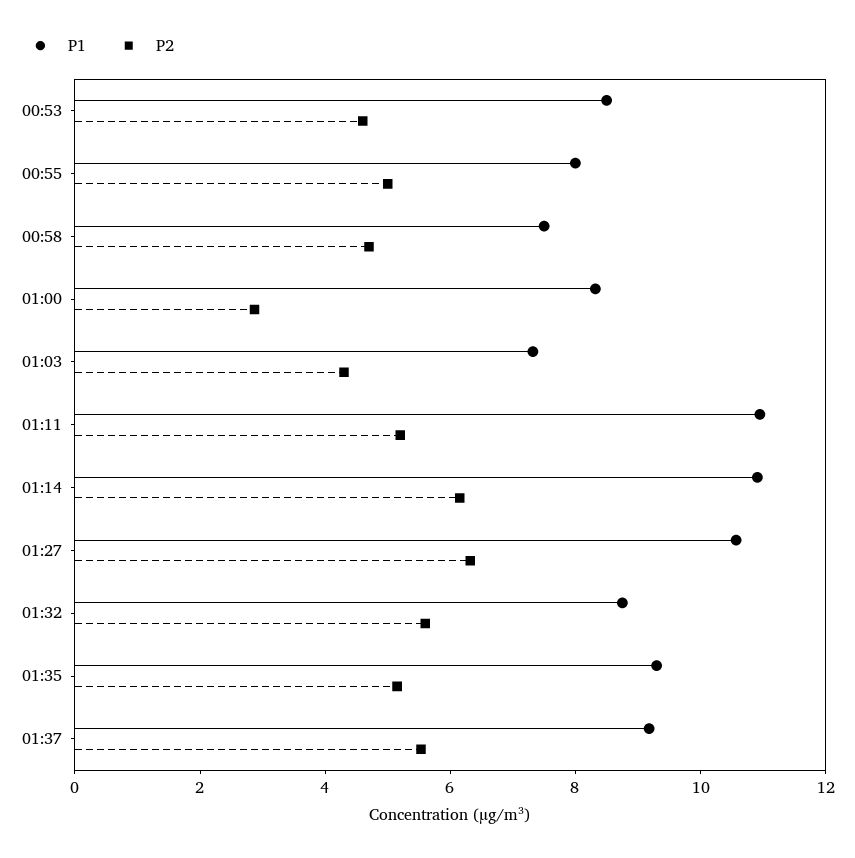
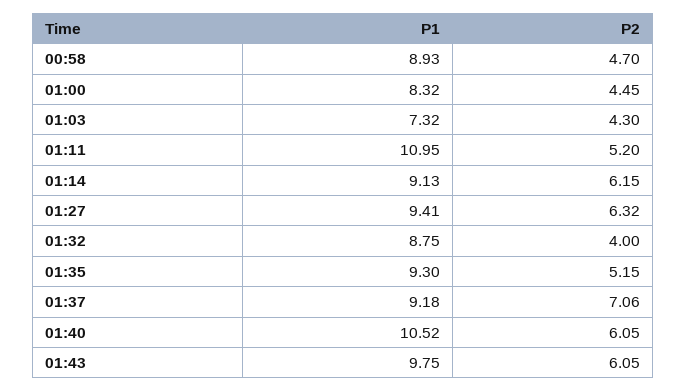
P1, 00:53: 8.5 -> none
P2, 00:53: 4.5 -> none
P1, 00:55: 8 -> none
P2, 00:55: 5 -> none
P1, 00:58: 7.5 -> 8.93
P2, 01:00: 3 -> 4.45
P1, 01:14: 11 -> 9.13
P1, 01:27: 10.5 -> 9.41
P2, 01:32: 5.5 -> 4
P2, 01:37: 5.5 -> 7.06
P1, 01:40: none -> 10.52
P2, 01:40: none -> 6.05
P1, 01:43: none -> 9.75
P2, 01:43: none -> 6.05

